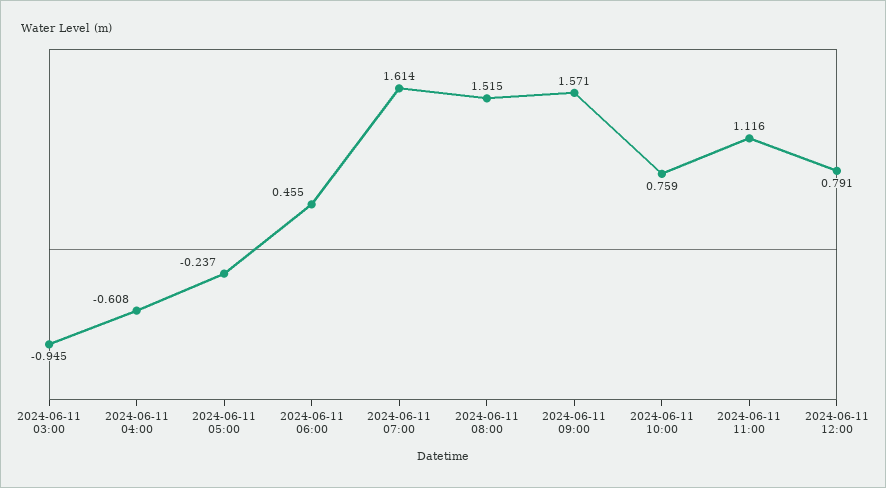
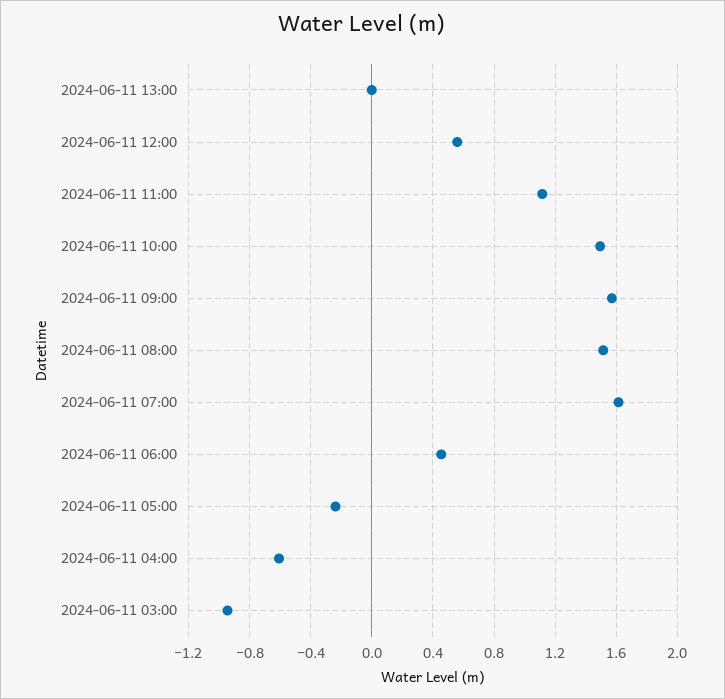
2024-06-11 10:00: 0.759 -> 1.5
2024-06-11 12:00: 0.791 -> 0.55
2024-06-11 13:00: none -> 0

